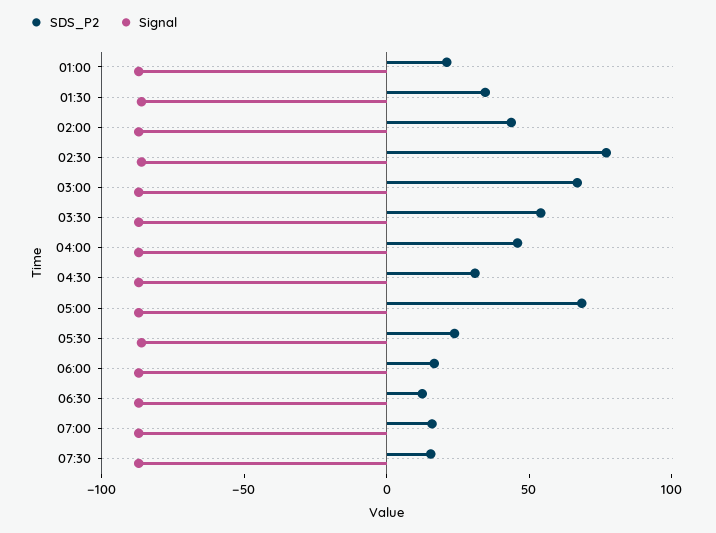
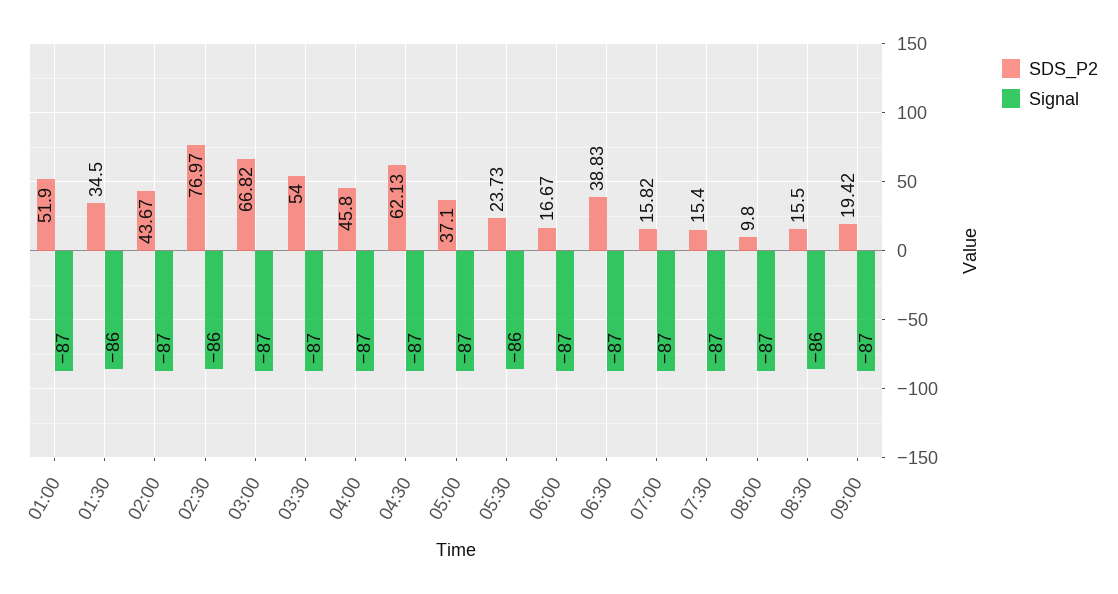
SDS_P2, 01:00: 20 -> 51.9
SDS_P2, 04:30: 30 -> 62.13
SDS_P2, 05:00: 70 -> 37.1
SDS_P2, 06:30: 10 -> 38.83
SDS_P2, 08:00: none -> 9.8
Signal, 08:00: none -> -87
SDS_P2, 08:30: none -> 15.5
Signal, 08:30: none -> -86
SDS_P2, 09:00: none -> 19.42
Signal, 09:00: none -> -87

